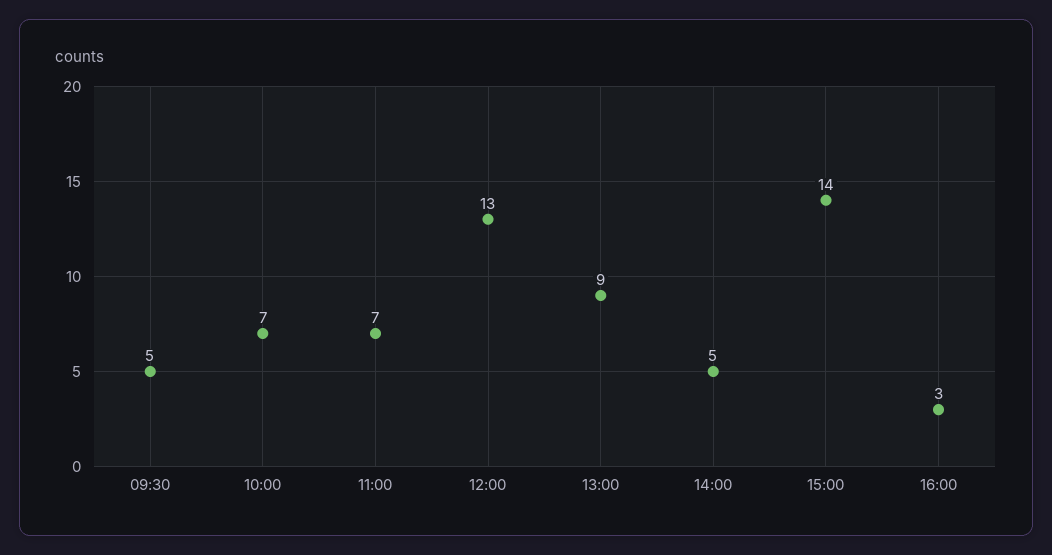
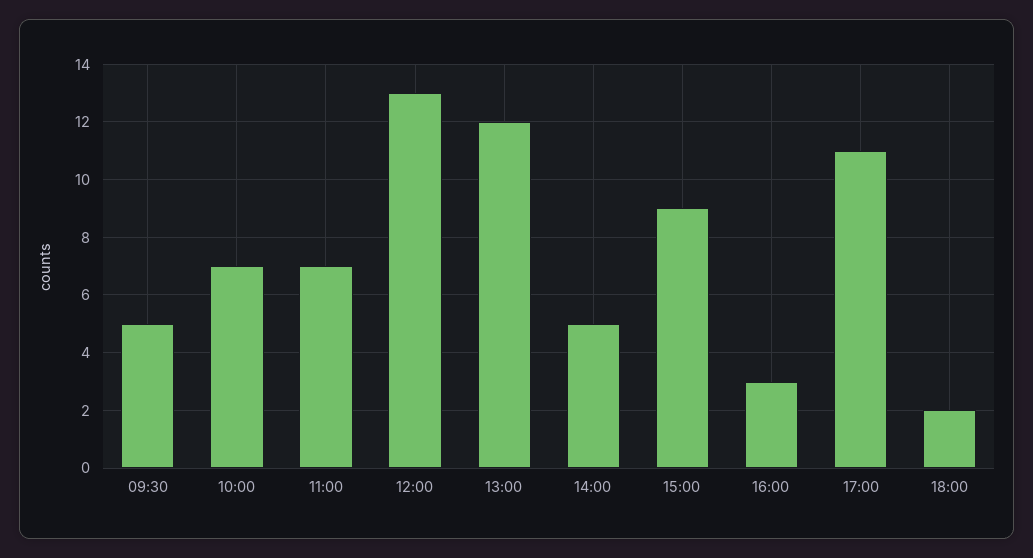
13:00: 9 -> 12
15:00: 14 -> 9
17:00: none -> 11
18:00: none -> 2

